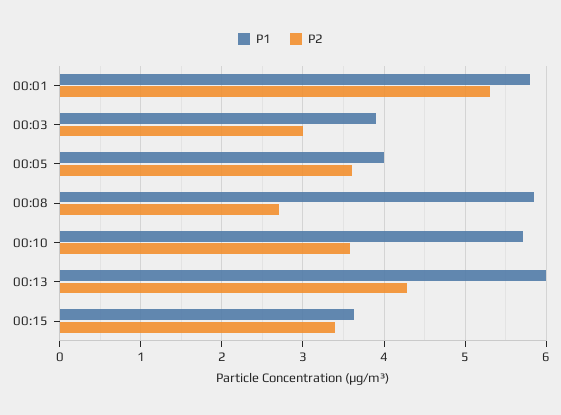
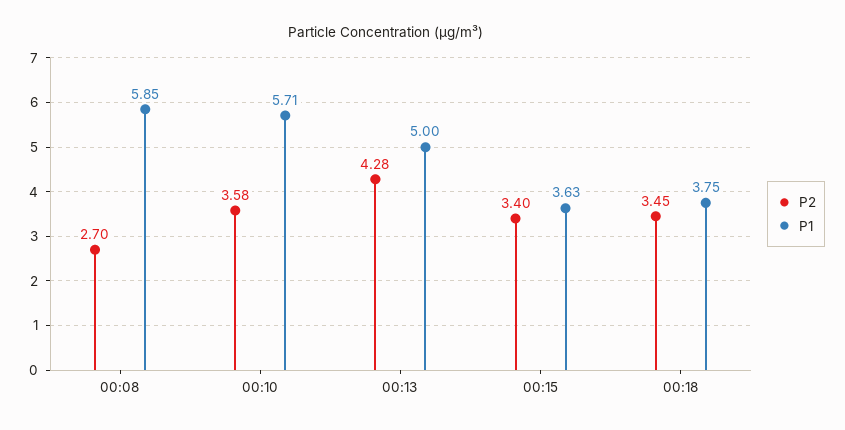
P1, 00:01: 5.8 -> none
P2, 00:01: 5.3 -> none
P1, 00:03: 3.9 -> none
P2, 00:03: 3 -> none
P1, 00:05: 4 -> none
P2, 00:05: 3.6 -> none
P1, 00:13: 6 -> 5
P2, 00:18: none -> 3.45
P1, 00:18: none -> 3.75

